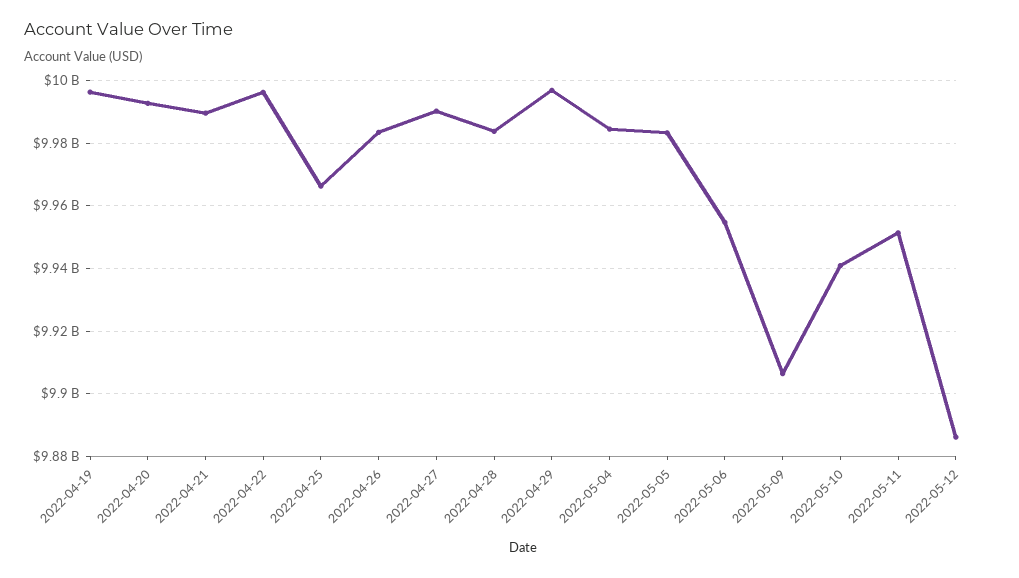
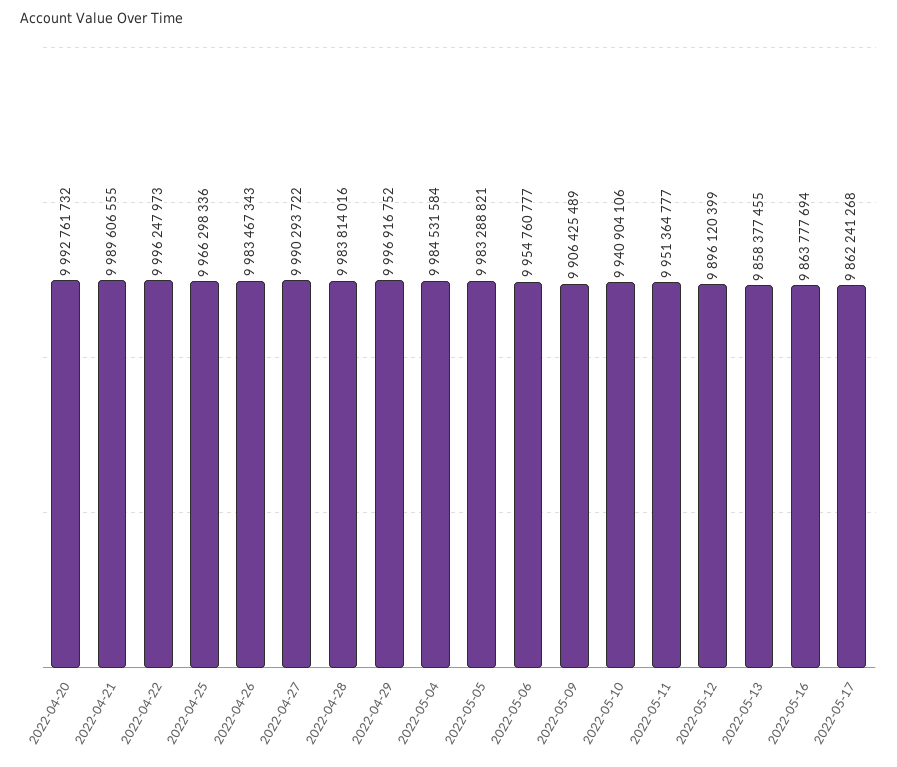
2022-04-19: 9996000000 -> none
2022-05-12: 9886000000 -> 9896120399
2022-05-13: none -> 9858377455
2022-05-16: none -> 9863777694
2022-05-17: none -> 9862241268

